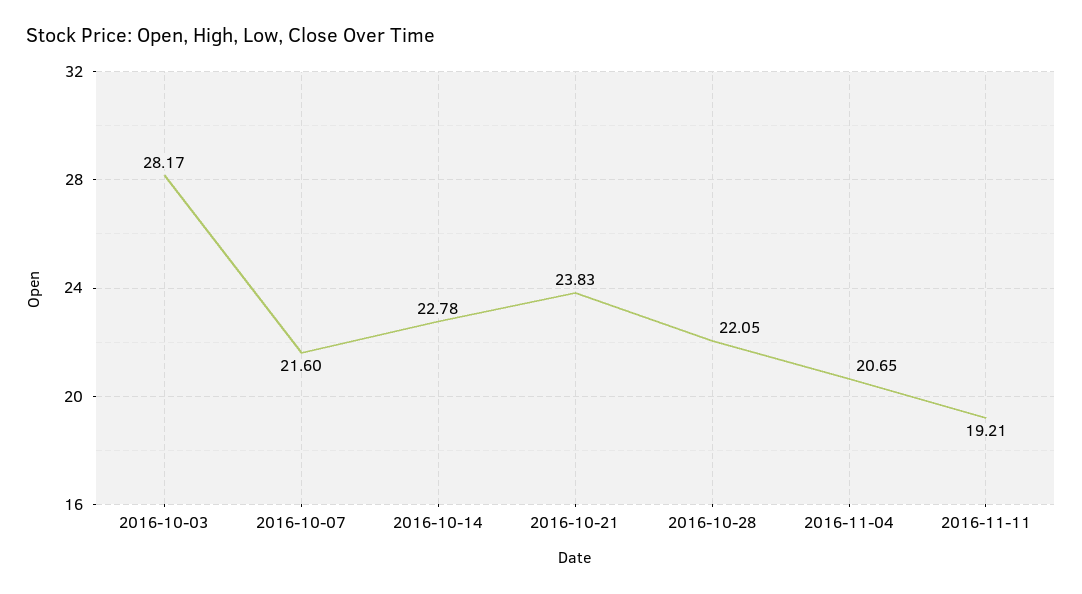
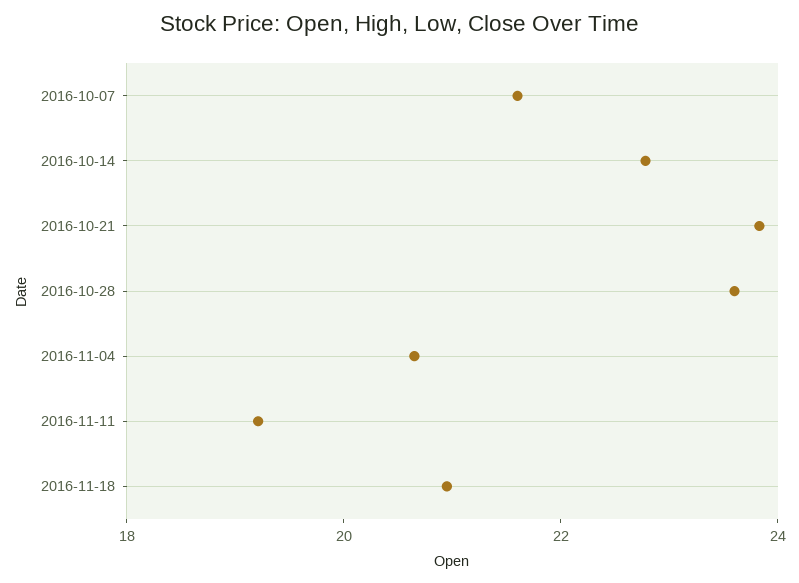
2016-10-03: 28.17 -> none
2016-10-28: 22.05 -> 23.5
2016-11-18: none -> 21

